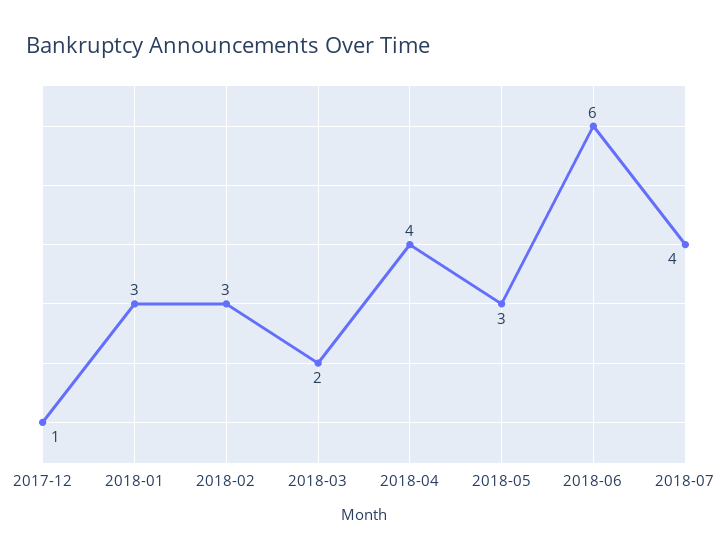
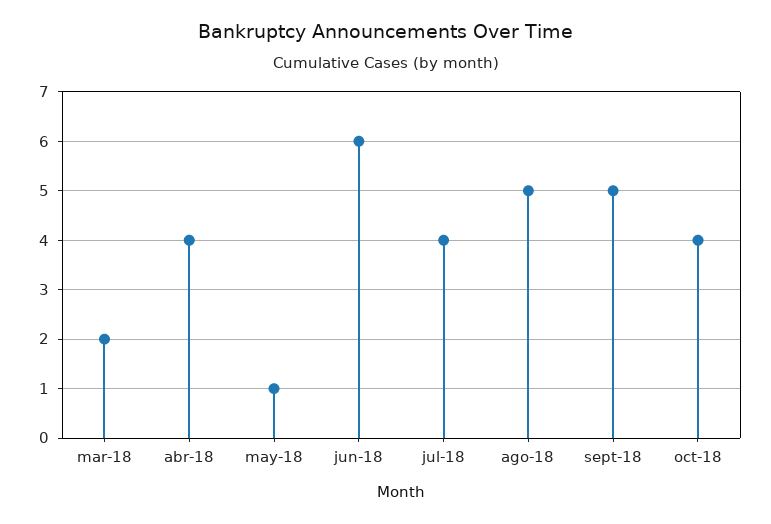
2017-12: 1 -> none
2018-01: 3 -> none
2018-02: 3 -> none
2018-05: 3 -> 1
ago-18: none -> 5
sept-18: none -> 5
oct-18: none -> 4

